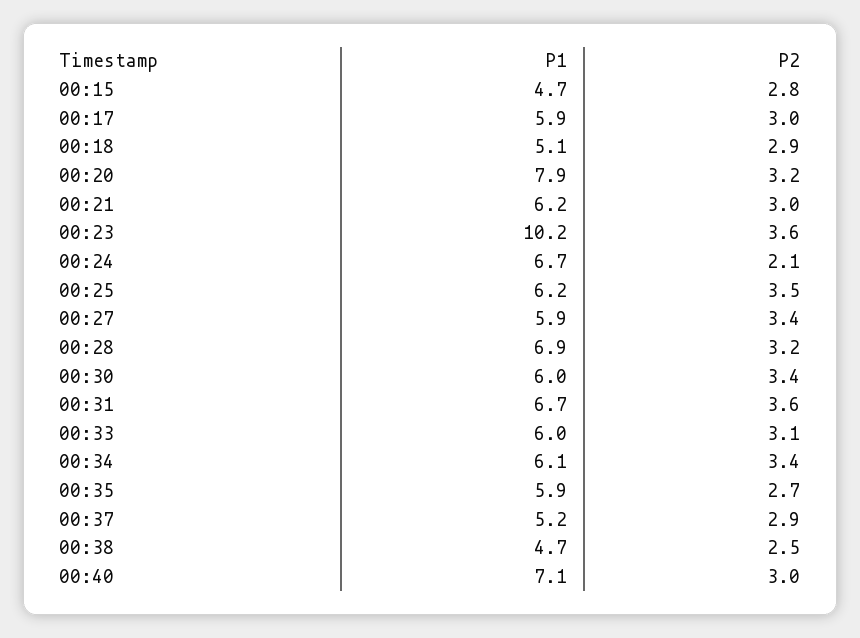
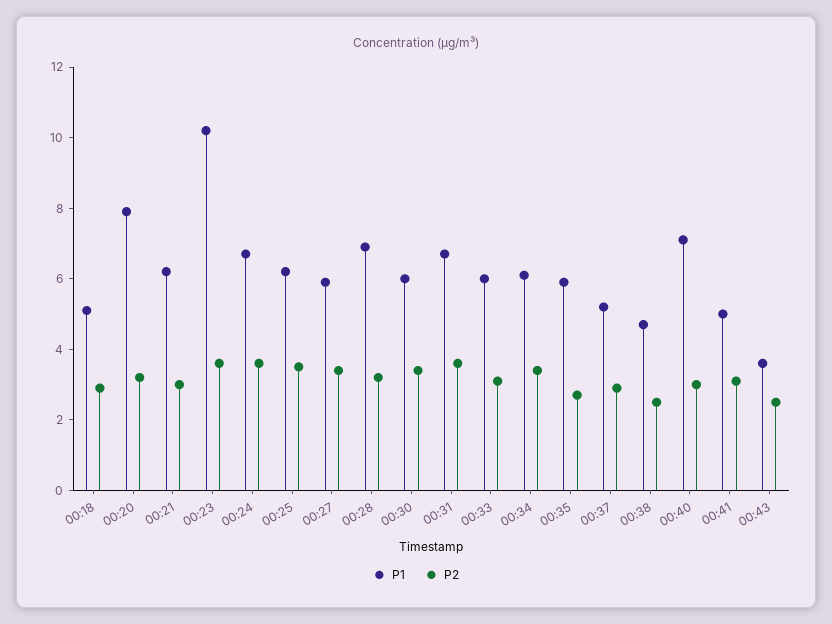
P1, 00:15: 4.7 -> none
P2, 00:15: 2.8 -> none
P1, 00:17: 5.9 -> none
P2, 00:17: 3 -> none
P2, 00:24: 2.1 -> 3.5
P1, 00:41: none -> 5
P2, 00:41: none -> 3
P1, 00:43: none -> 3.5
P2, 00:43: none -> 2.5

